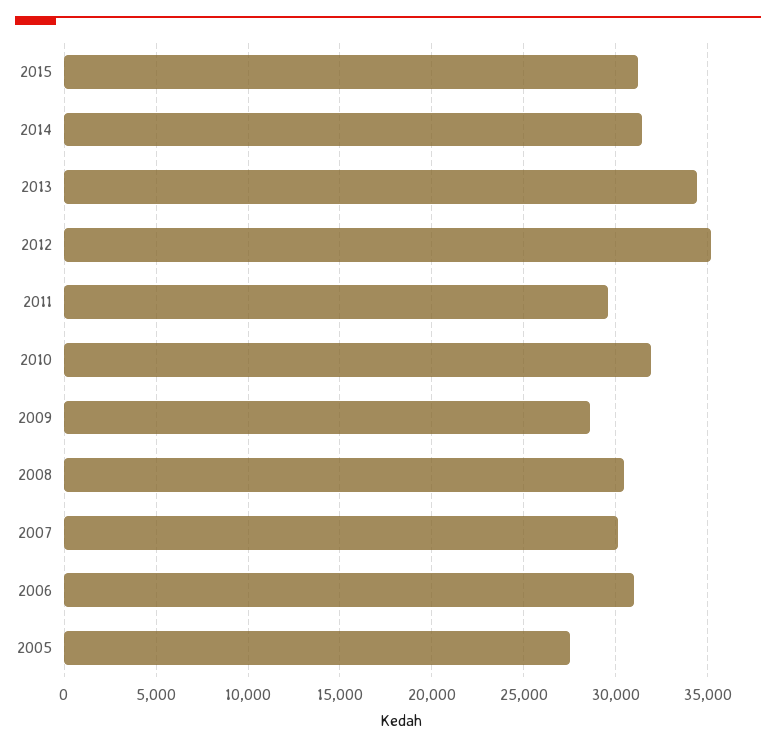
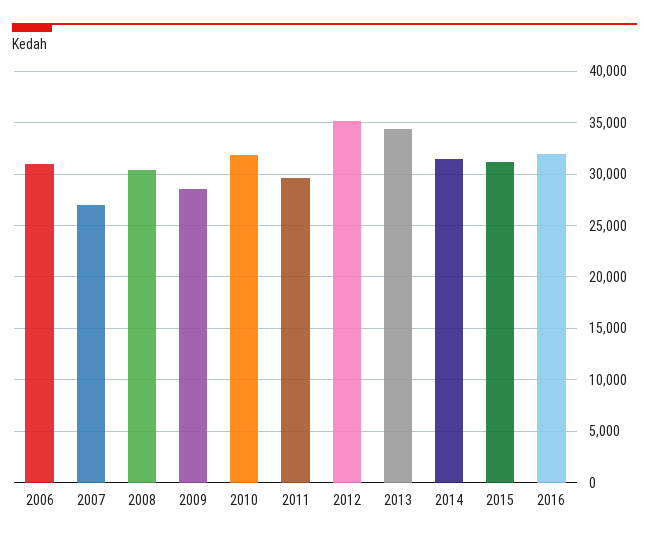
2007: 30000 -> 27000
2005: 27500 -> none
2016: none -> 32000

